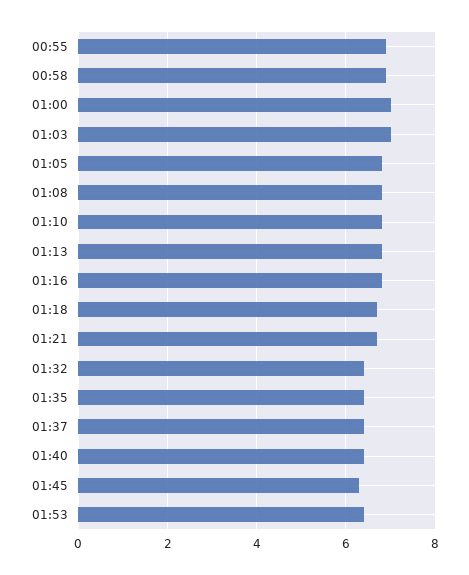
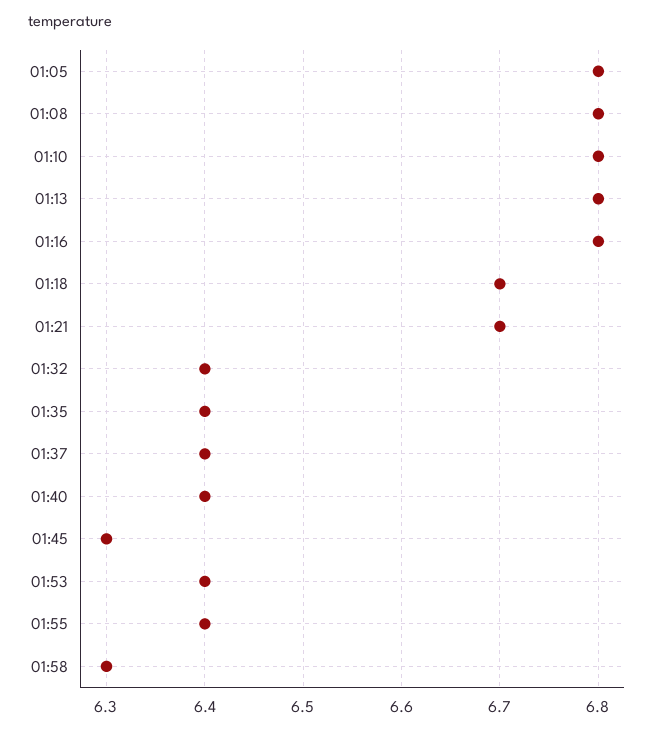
00:55: 7 -> none
00:58: 7 -> none
01:00: 7 -> none
01:03: 7 -> none
01:55: none -> 6.4
01:58: none -> 6.3

